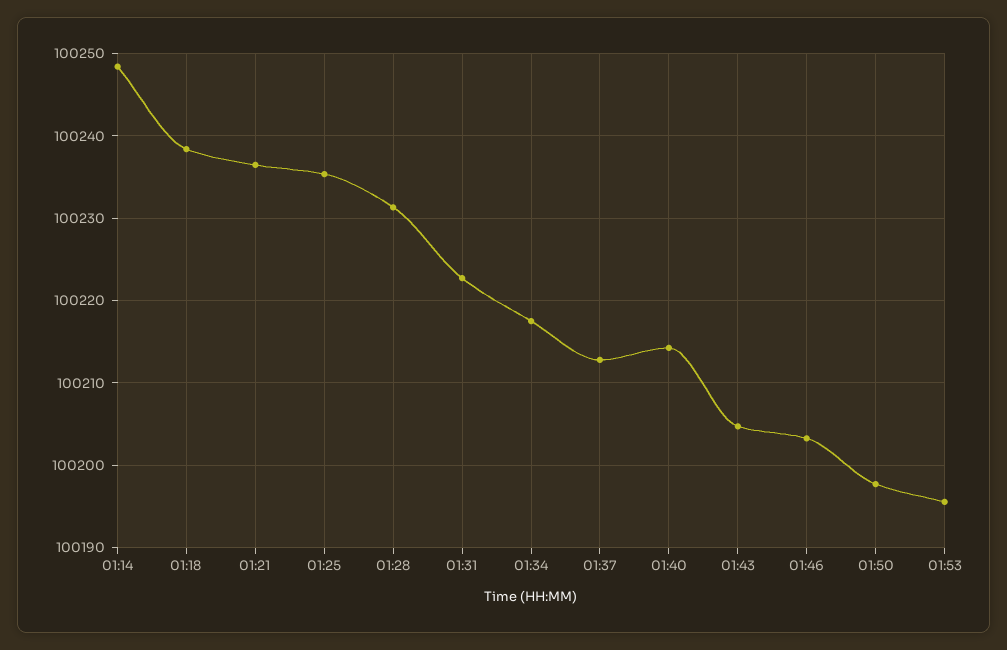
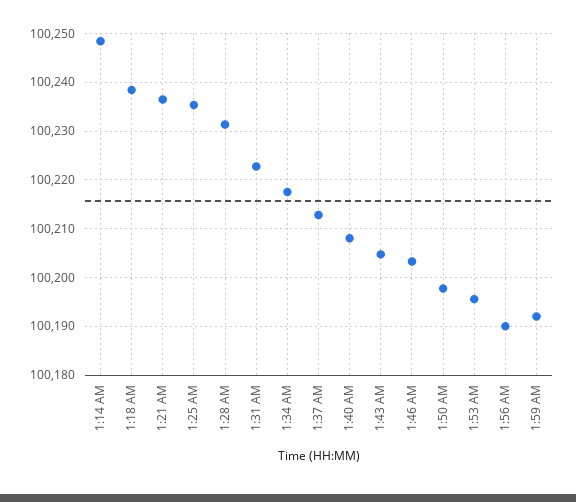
01:40: 100214 -> 100208
1:56 AM: none -> 100190
1:59 AM: none -> 100192

